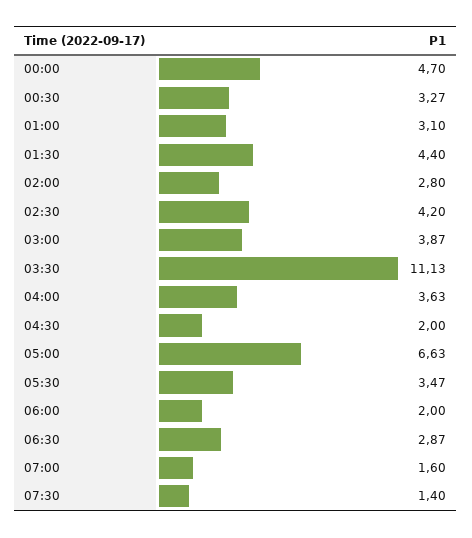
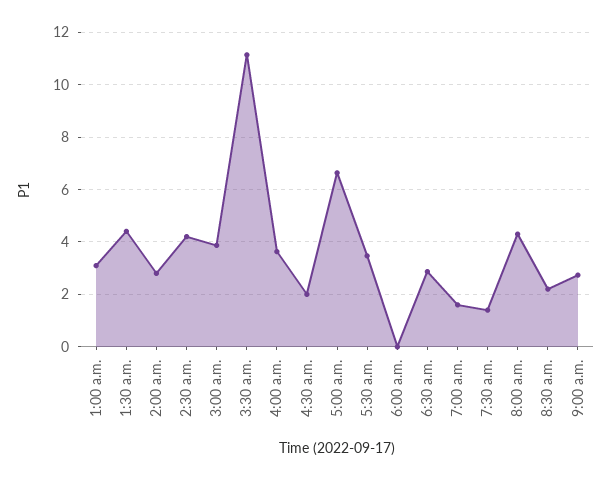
00:00: 4.7 -> none
00:30: 3.27 -> none
06:00: 2 -> 0
8:00 a.m.: none -> 4.25
8:30 a.m.: none -> 2.25
9:00 a.m.: none -> 2.75

